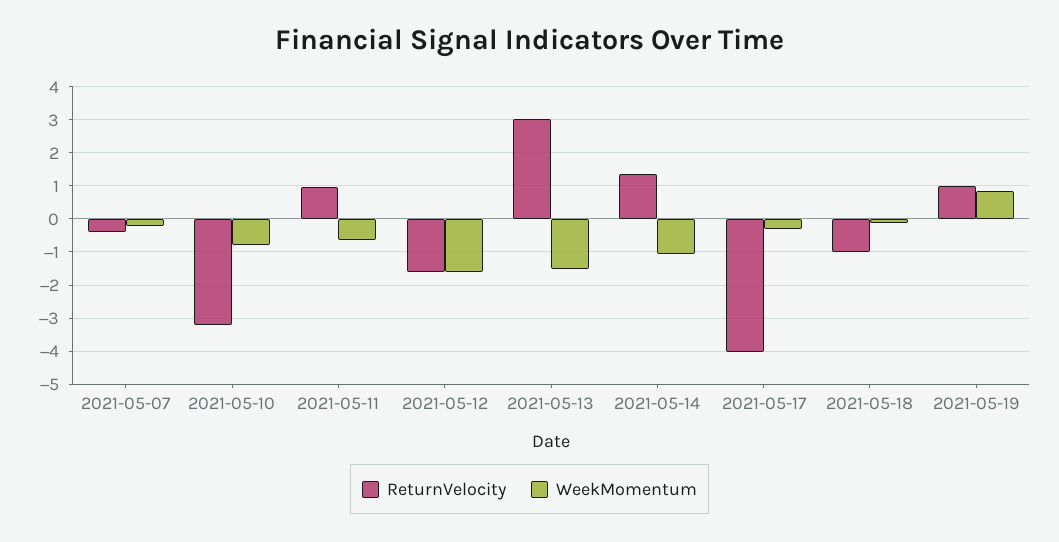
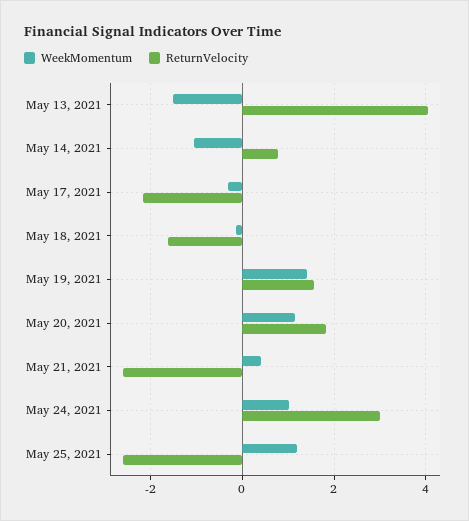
ReturnVelocity, 2021-05-07: -0.4 -> none
WeekMomentum, 2021-05-07: -0.2 -> none
ReturnVelocity, 2021-05-10: -3.2 -> none
WeekMomentum, 2021-05-10: -0.8 -> none
ReturnVelocity, 2021-05-11: 1 -> none
WeekMomentum, 2021-05-11: -0.6 -> none
ReturnVelocity, 2021-05-12: -1.6 -> none
WeekMomentum, 2021-05-12: -1.6 -> none
ReturnVelocity, 2021-05-13: 3 -> 4
ReturnVelocity, 2021-05-14: 1.4 -> 0.8
ReturnVelocity, 2021-05-17: -4 -> -2.2
ReturnVelocity, 2021-05-18: -1 -> -1.6
ReturnVelocity, 2021-05-19: 1 -> 1.6
WeekMomentum, 2021-05-19: 0.8 -> 1.4
WeekMomentum, May 20, 2021: none -> 1.2
ReturnVelocity, May 20, 2021: none -> 1.8
WeekMomentum, May 21, 2021: none -> 0.4
ReturnVelocity, May 21, 2021: none -> -2.6
WeekMomentum, May 24, 2021: none -> 1
ReturnVelocity, May 24, 2021: none -> 3
WeekMomentum, May 25, 2021: none -> 1.2
ReturnVelocity, May 25, 2021: none -> -2.6

